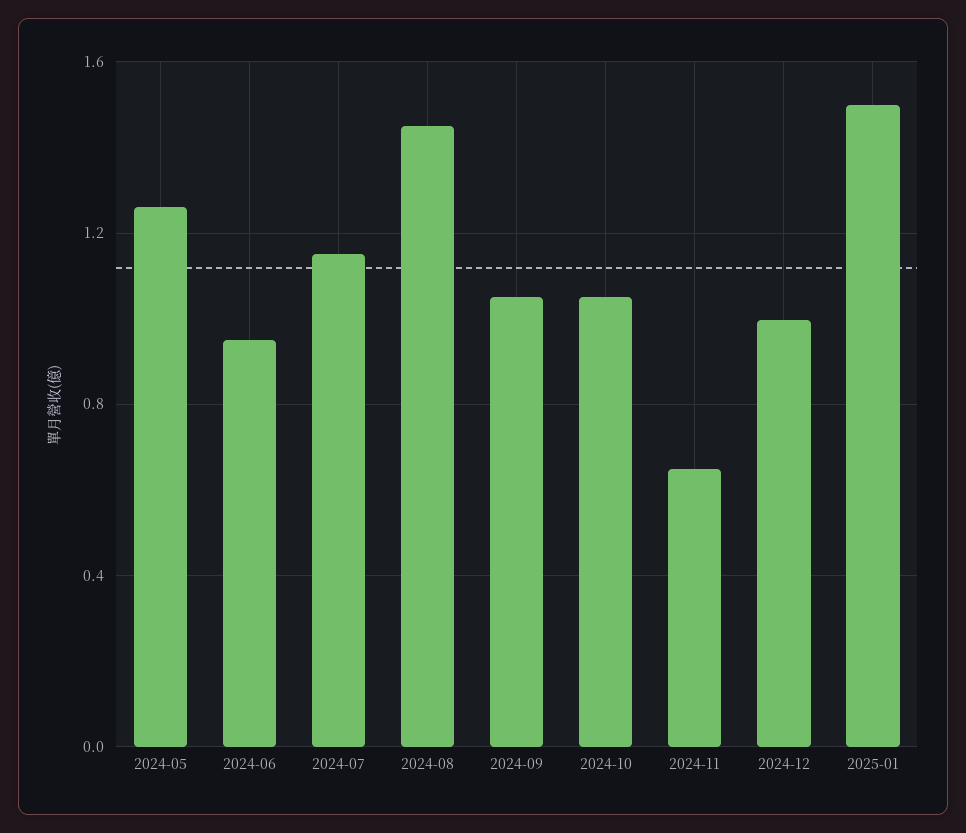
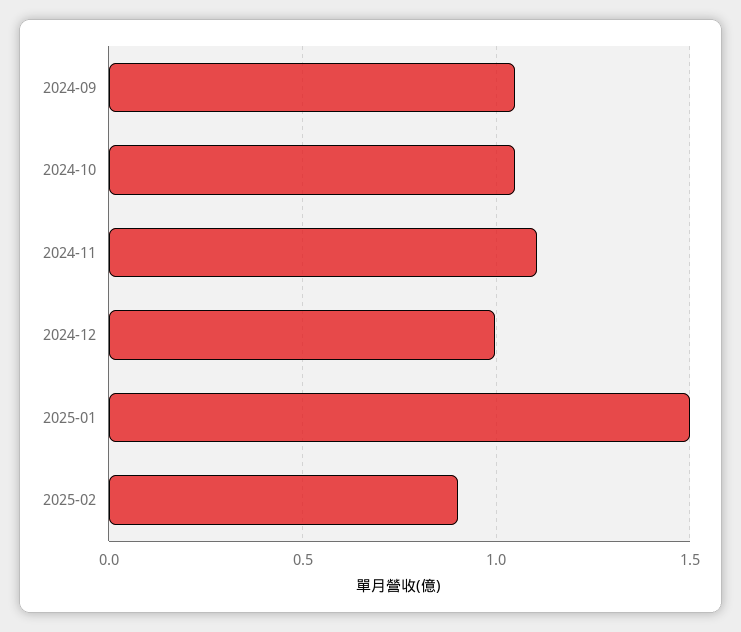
2024-05: 1.25 -> none
2024-06: 0.95 -> none
2024-07: 1.15 -> none
2024-08: 1.45 -> none
2024-11: 0.65 -> 1.1
2025-02: none -> 0.9

